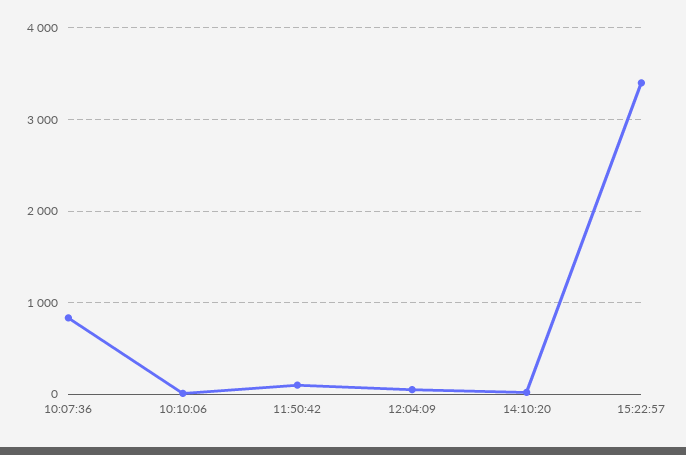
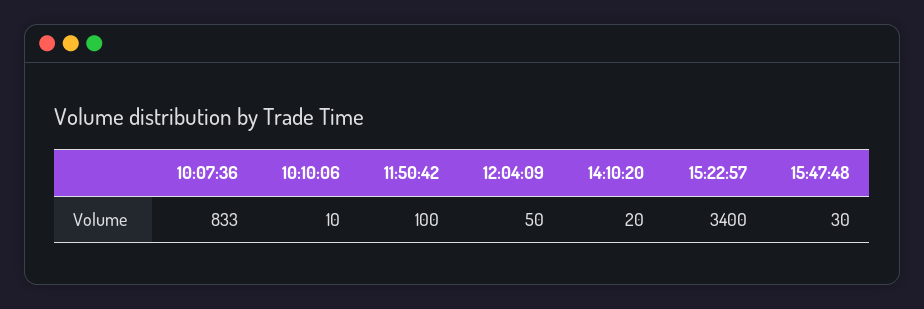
15:47:48: none -> 30

